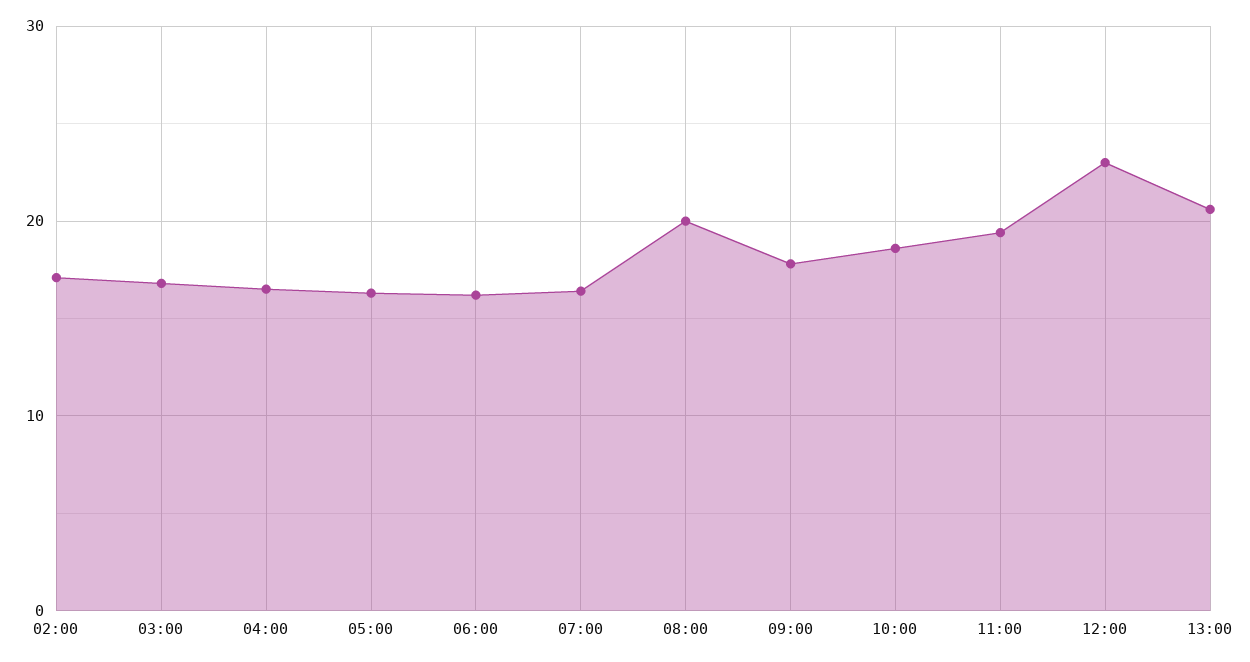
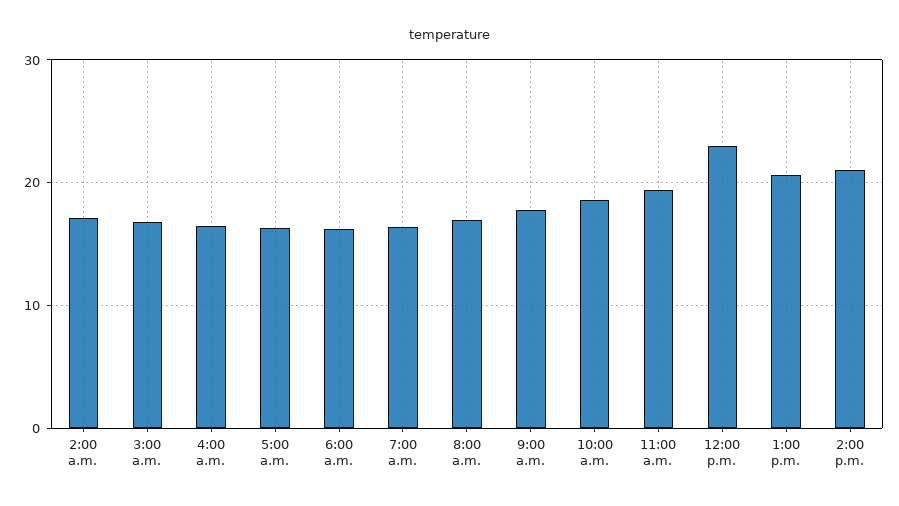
08:00: 20 -> 17
2:00 p.m.: none -> 21

